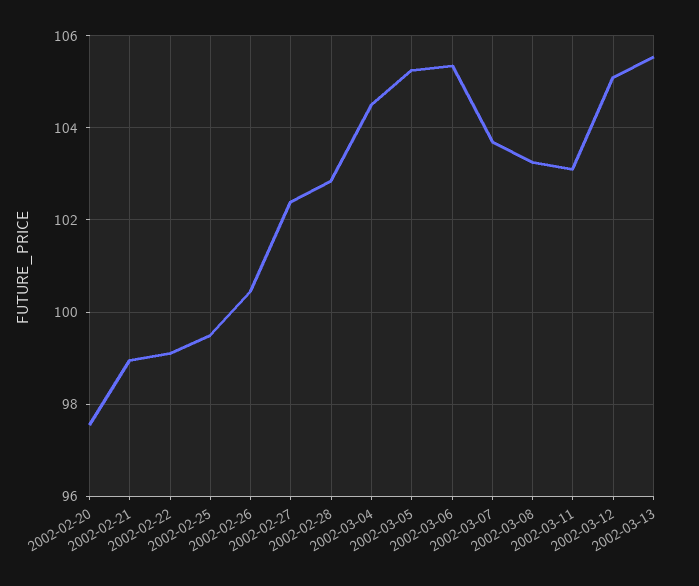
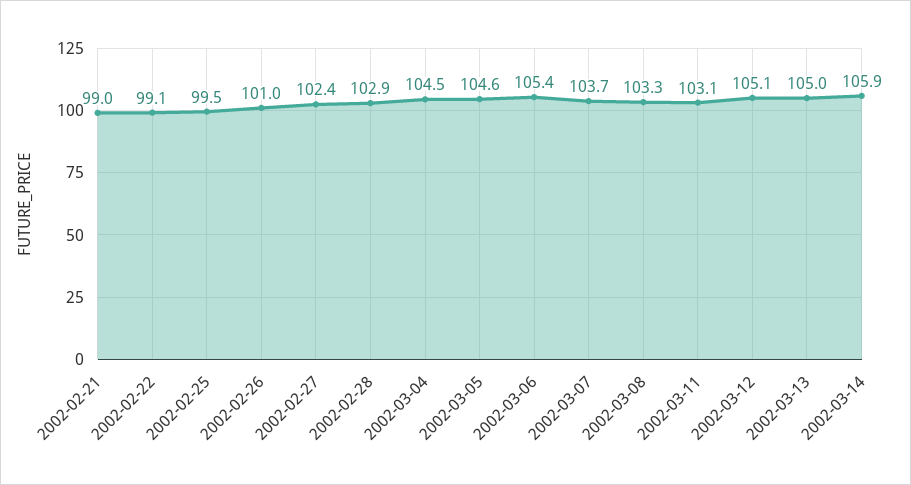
2002-02-20: 97.6 -> none
2002-02-26: 100.4 -> 101
2002-03-05: 105.2 -> 104.6
2002-03-13: 105.6 -> 105
2002-03-14: none -> 105.9

